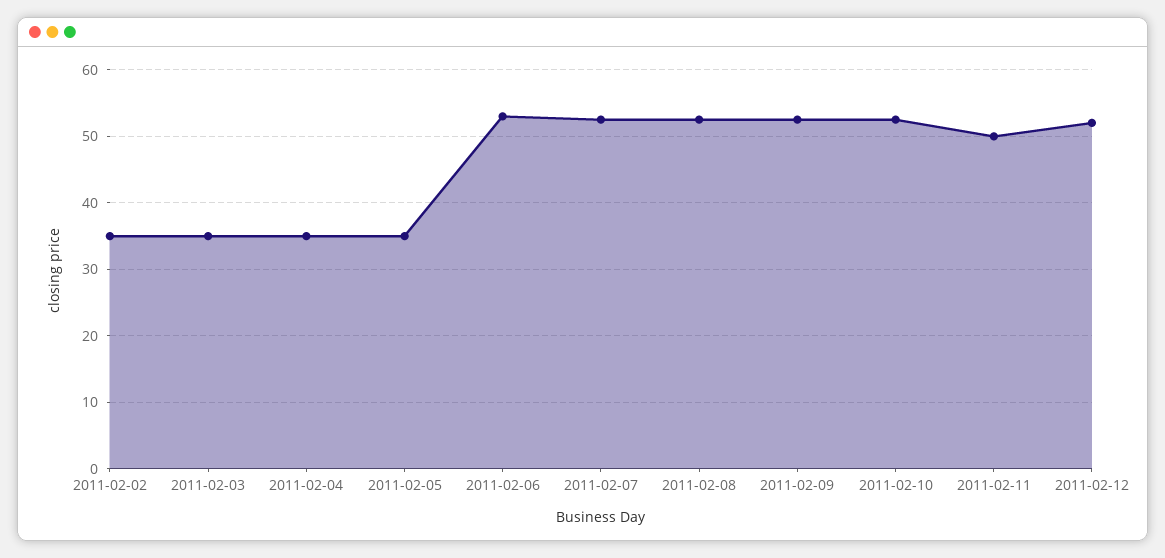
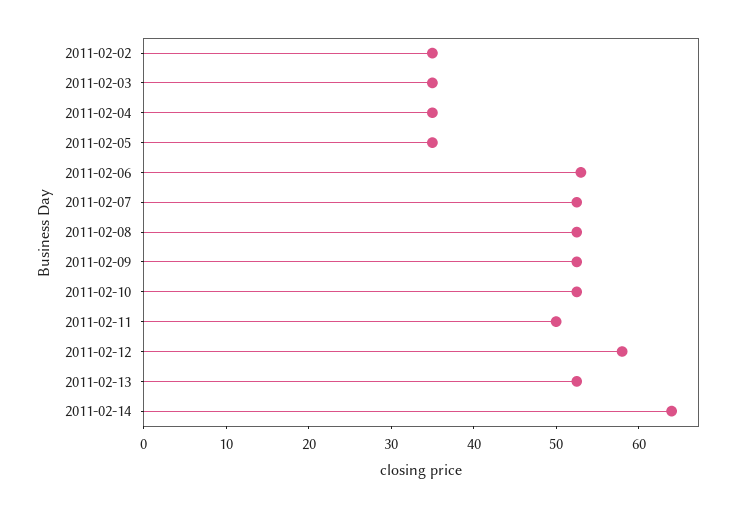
2011-02-12: 52 -> 58
2011-02-13: none -> 52
2011-02-14: none -> 64

